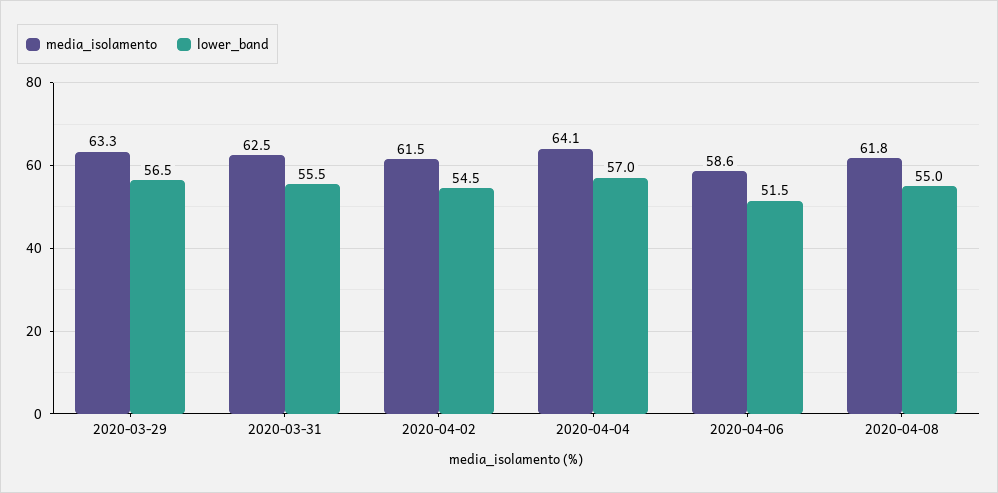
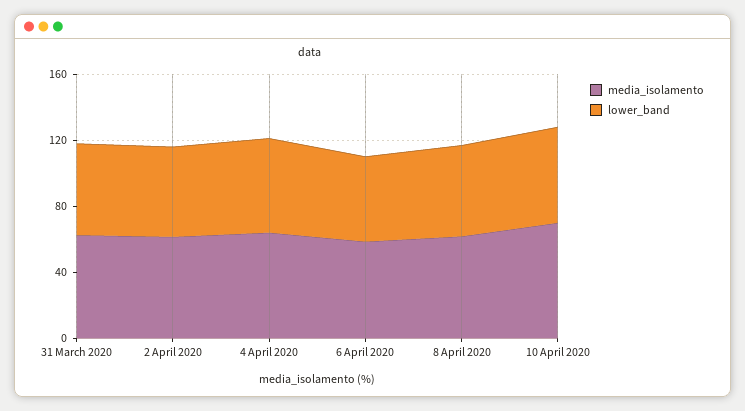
media_isolamento, 2020-03-29: 63.3 -> none
lower_band, 2020-03-29: 56.5 -> none
media_isolamento, 10 April 2020: none -> 70
lower_band, 10 April 2020: none -> 60

